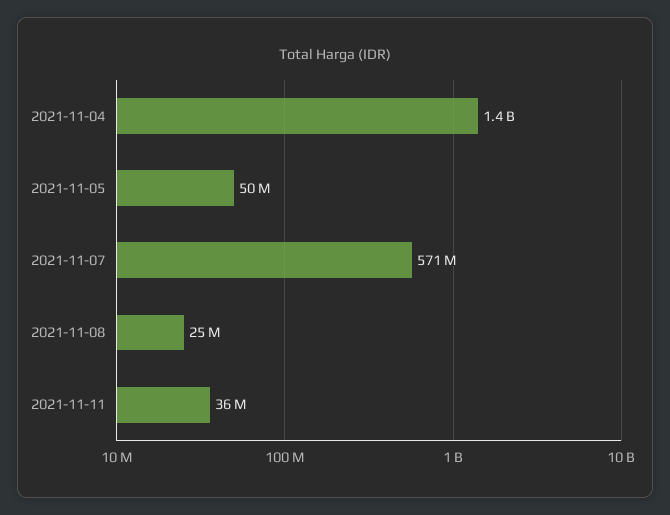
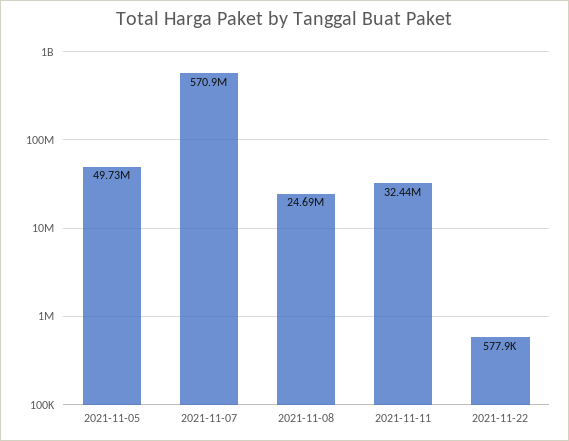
2021-11-04: 1400000000 -> none
2021-11-11: 36000000 -> 32440000
2021-11-22: none -> 577900

